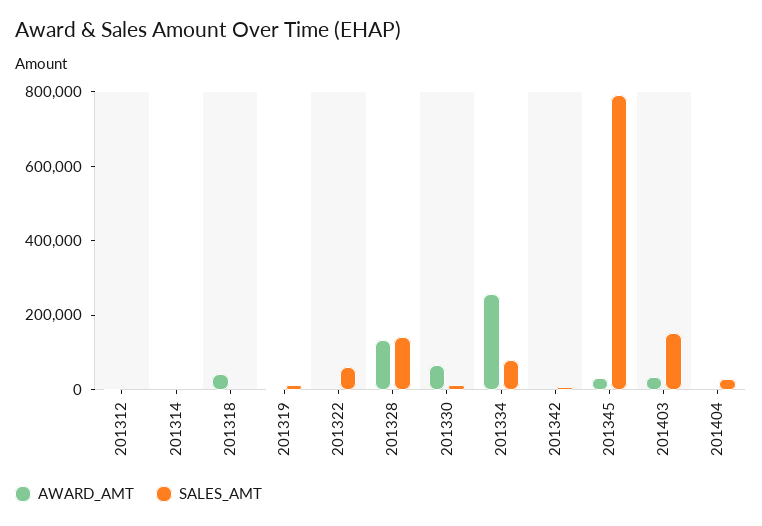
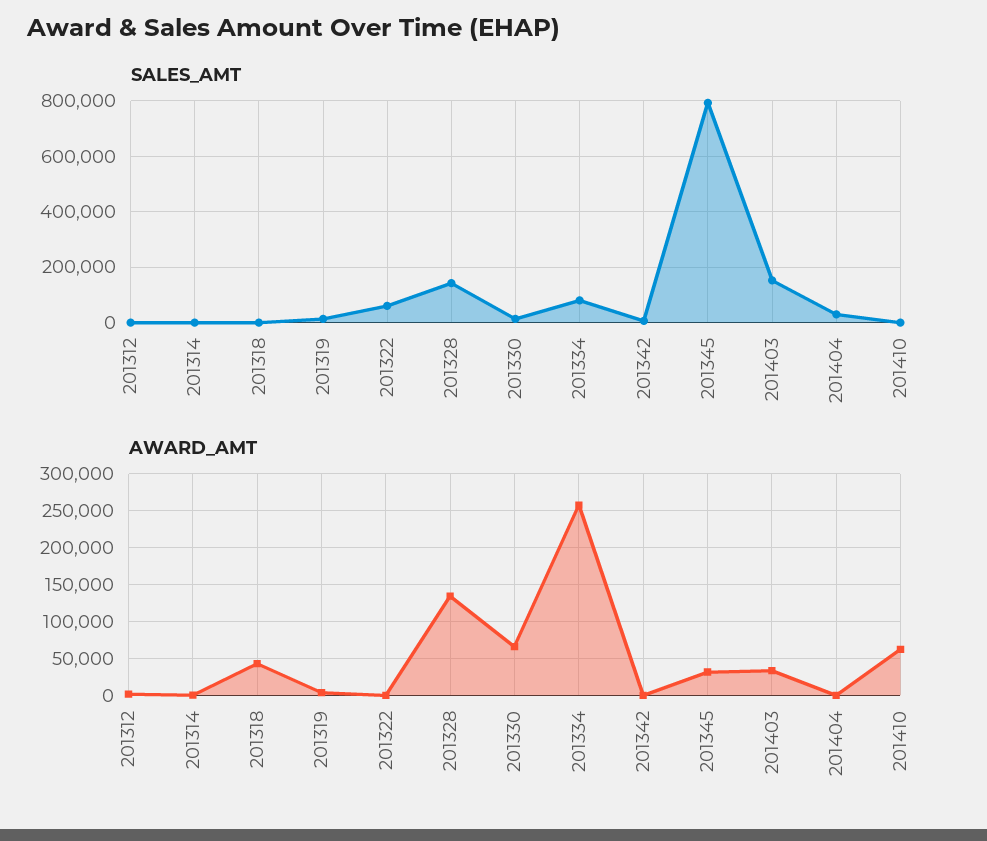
SALES_AMT, 201410: none -> 0
AWARD_AMT, 201410: none -> 60000

